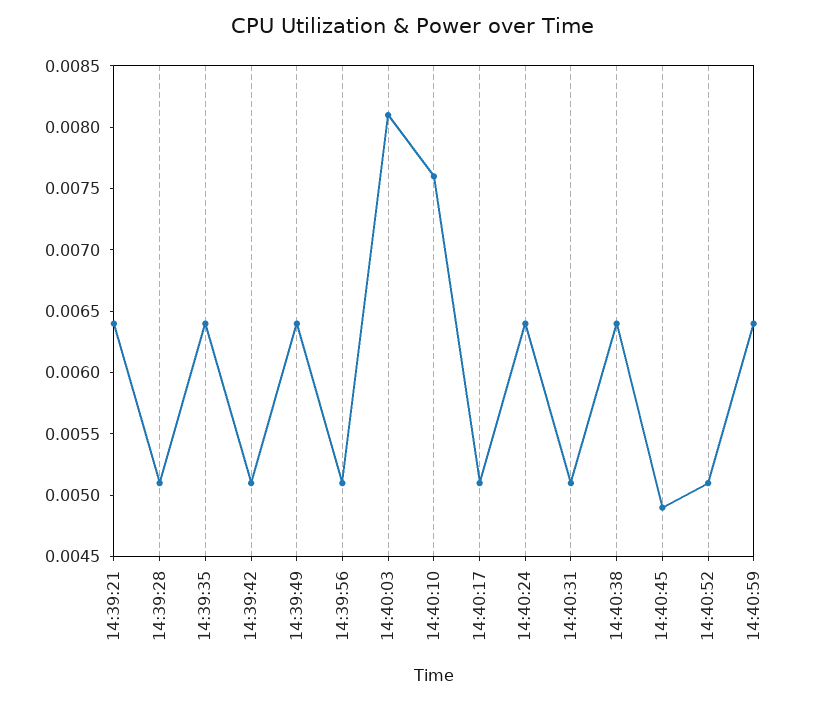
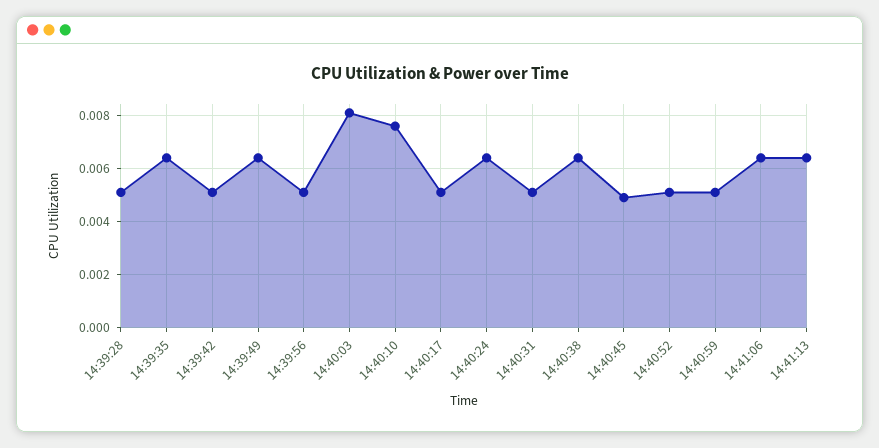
14:39:21: 0.0064 -> none
14:40:59: 0.0064 -> 0.005
14:41:06: none -> 0.0065
14:41:13: none -> 0.0065

